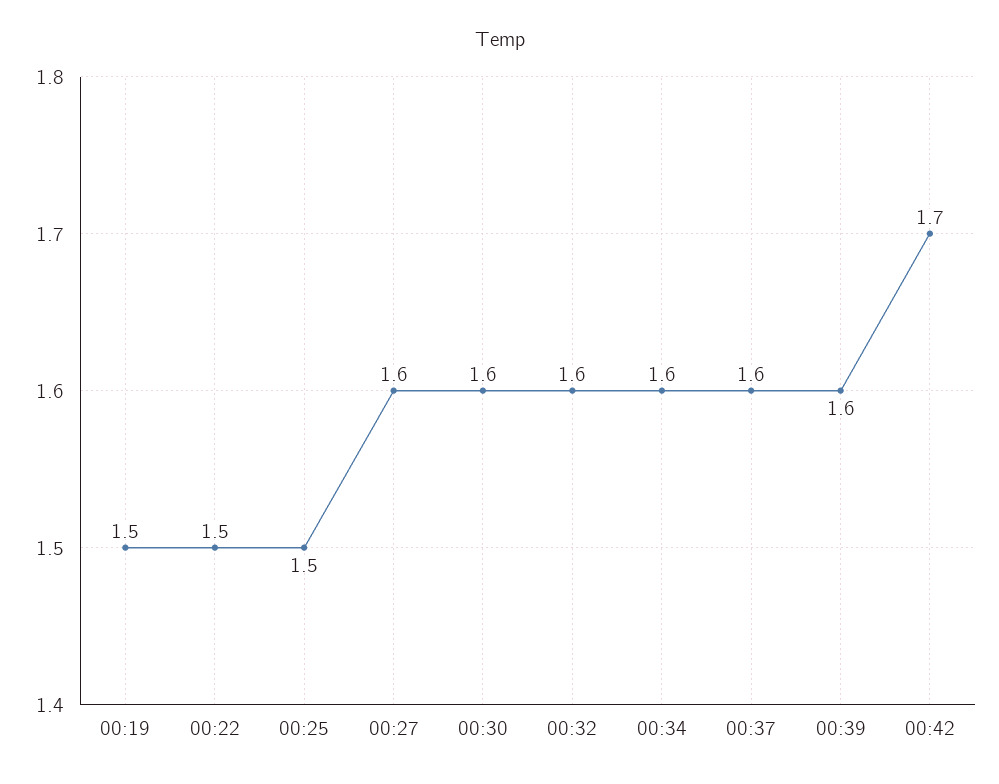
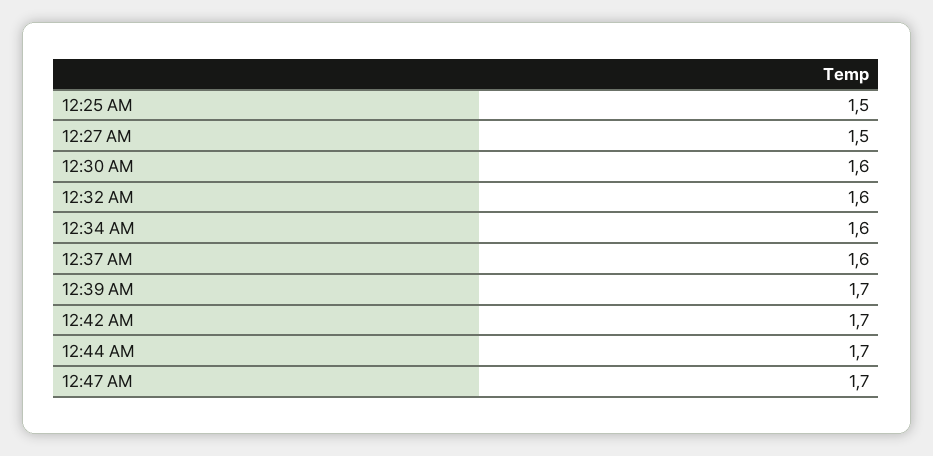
00:19: 1.5 -> none
00:22: 1.5 -> none
00:27: 1.6 -> 1.5
00:39: 1.6 -> 1.7
12:44 AM: none -> 1.7
12:47 AM: none -> 1.7

